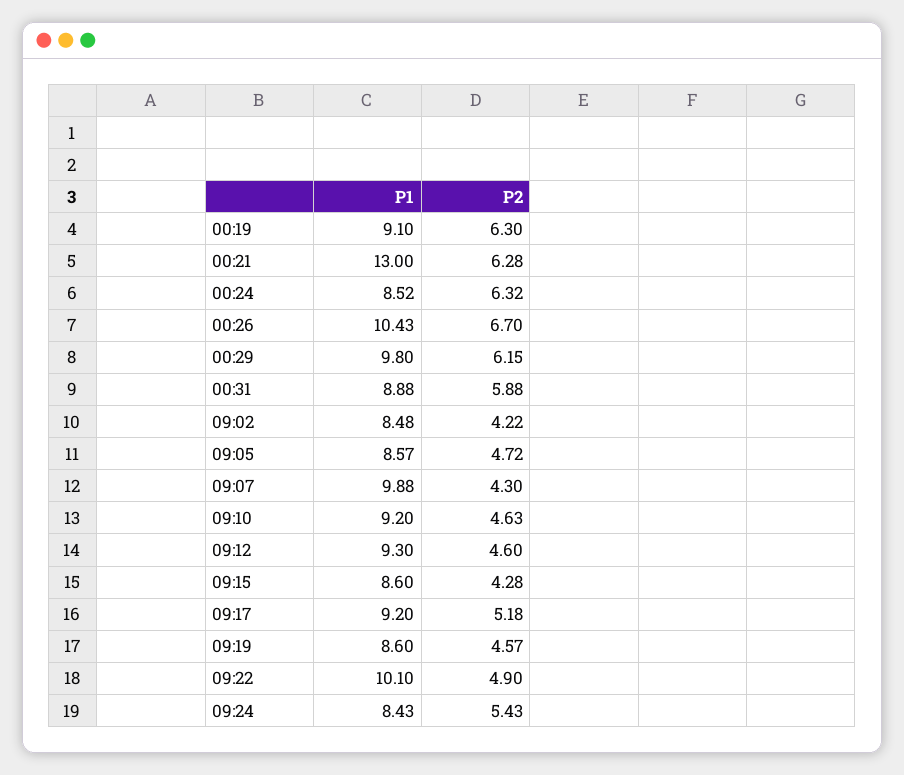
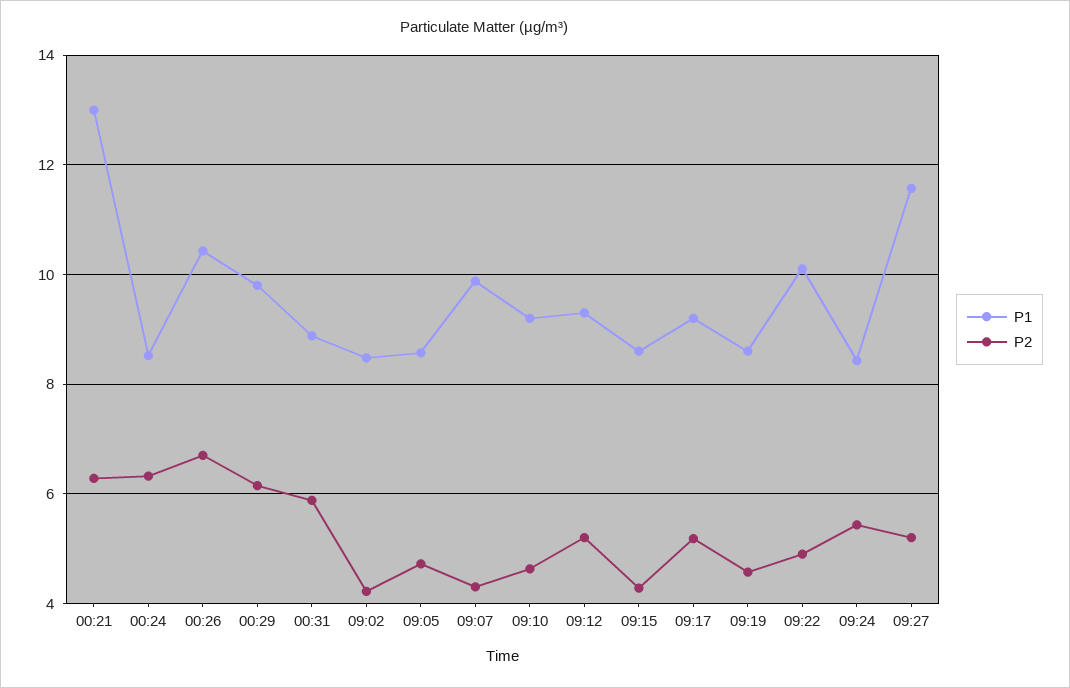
P1, 00:19: 9.1 -> none
P2, 00:19: 6.3 -> none
P2, 09:12: 4.6 -> 5.2
P1, 09:27: none -> 11.6
P2, 09:27: none -> 5.2

